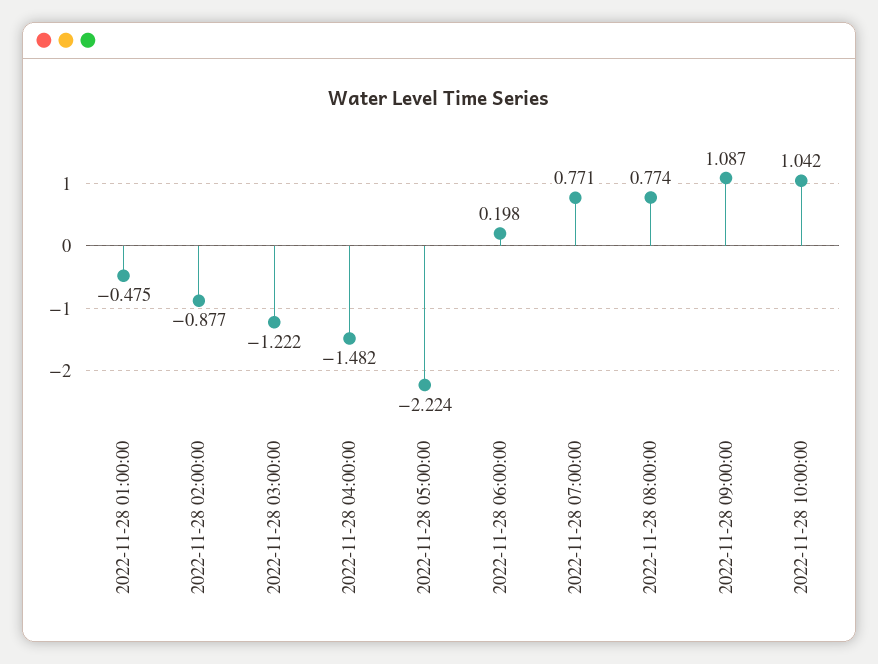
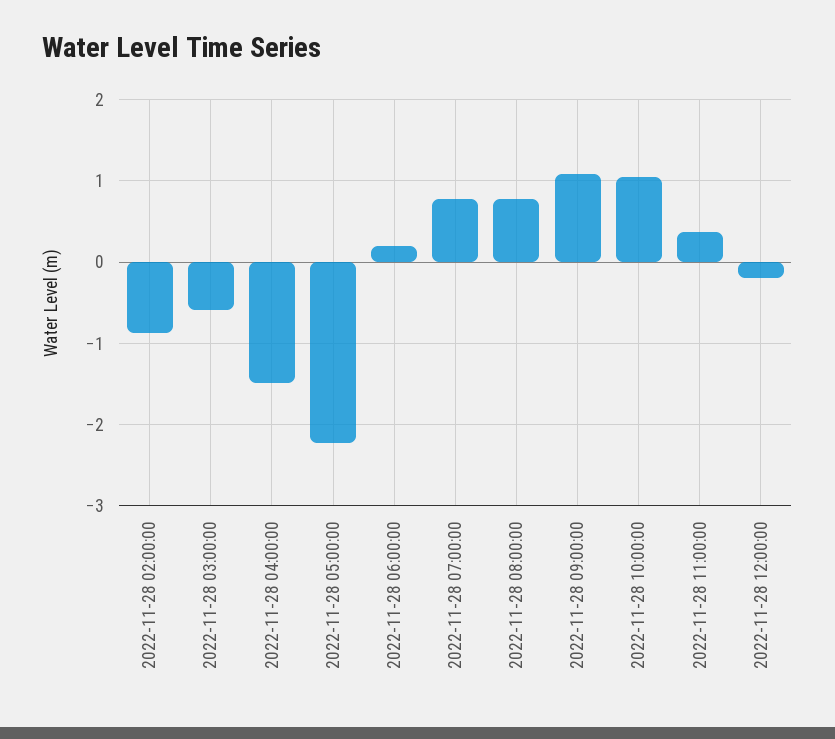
2022-11-28 01:00:00: -0.475 -> none
2022-11-28 03:00:00: -1.222 -> -0.6
2022-11-28 11:00:00: none -> 0.4
2022-11-28 12:00:00: none -> -0.2

